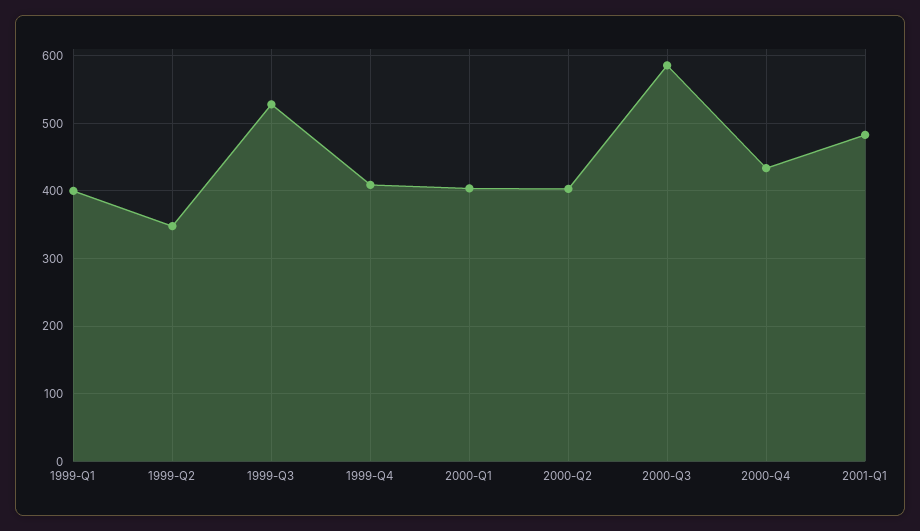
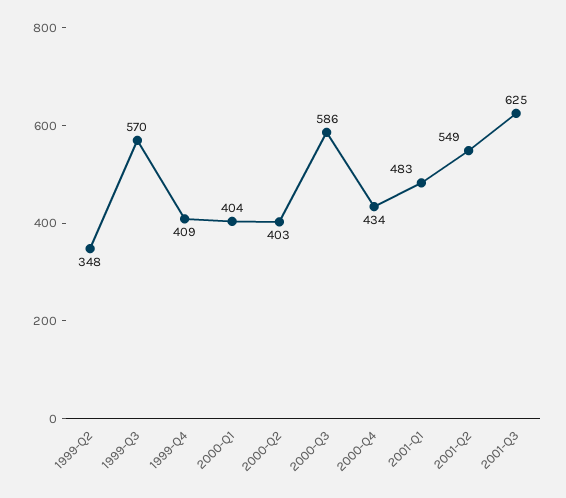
1999-Q1: 400 -> none
1999-Q3: 530 -> 570
2001-Q2: none -> 549
2001-Q3: none -> 625

